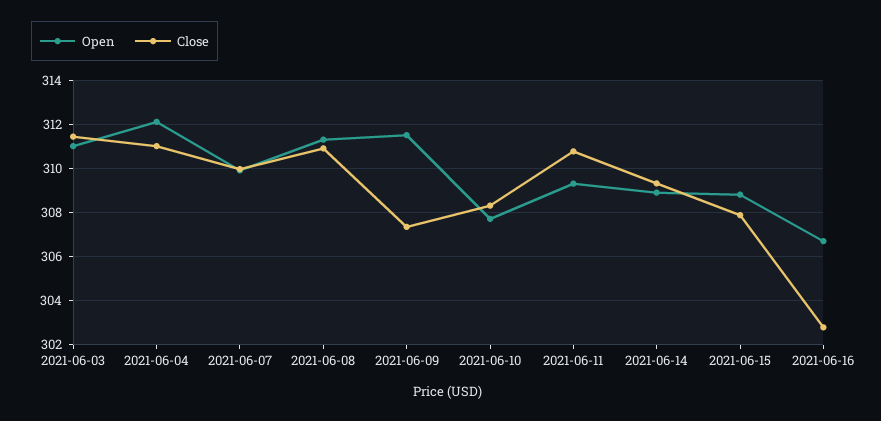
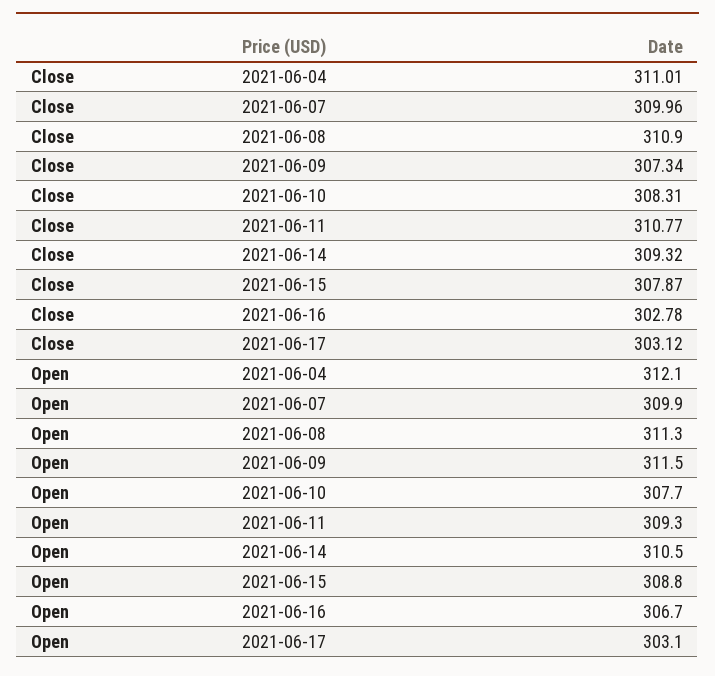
Open, 2021-06-03: 311 -> none
Close, 2021-06-03: 311.5 -> none
Open, 2021-06-14: 309 -> 310.5
Close, 2021-06-17: none -> 303.12
Open, 2021-06-17: none -> 303.1

